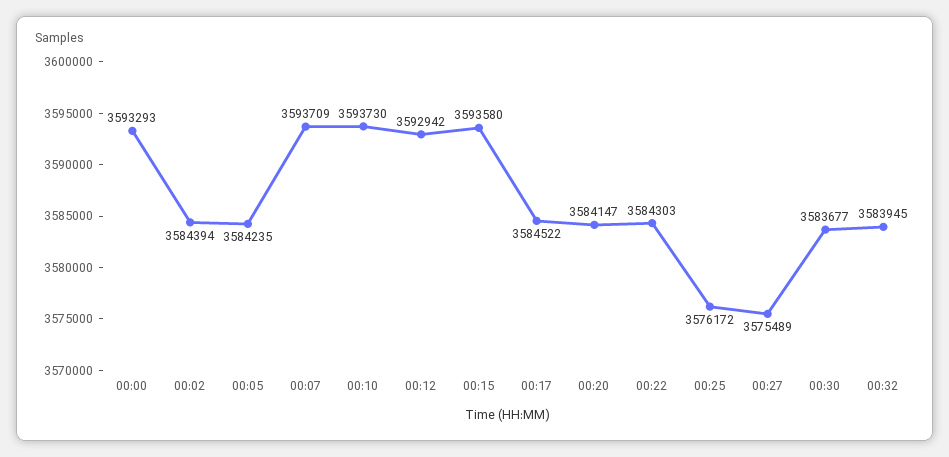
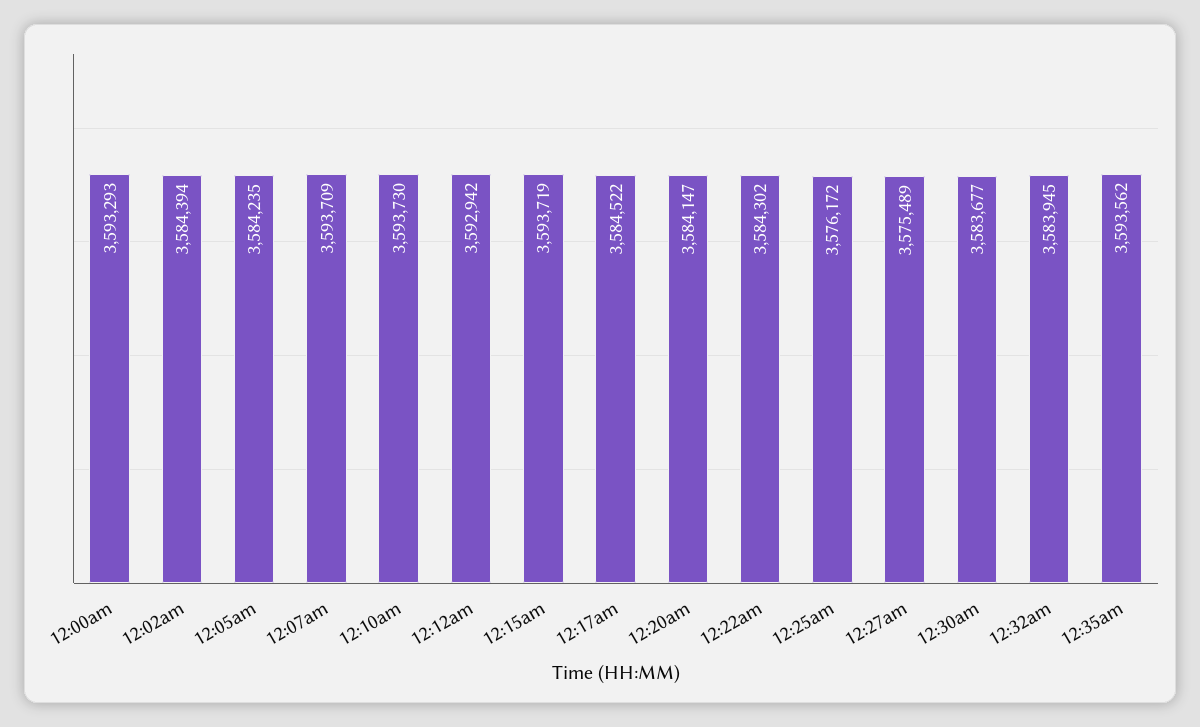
00:15: 3593580 -> 3593719
00:22: 3584303 -> 3584302
12:35am: none -> 3593562

